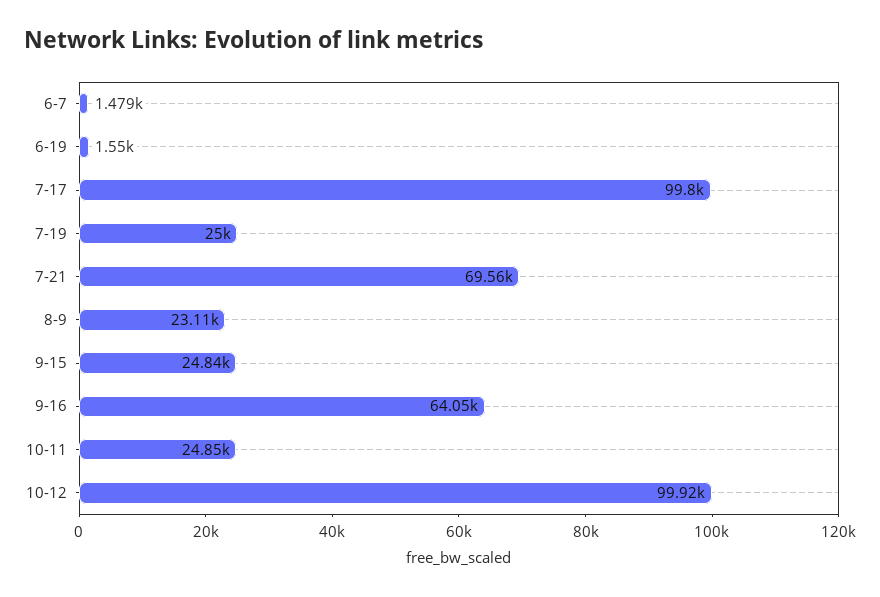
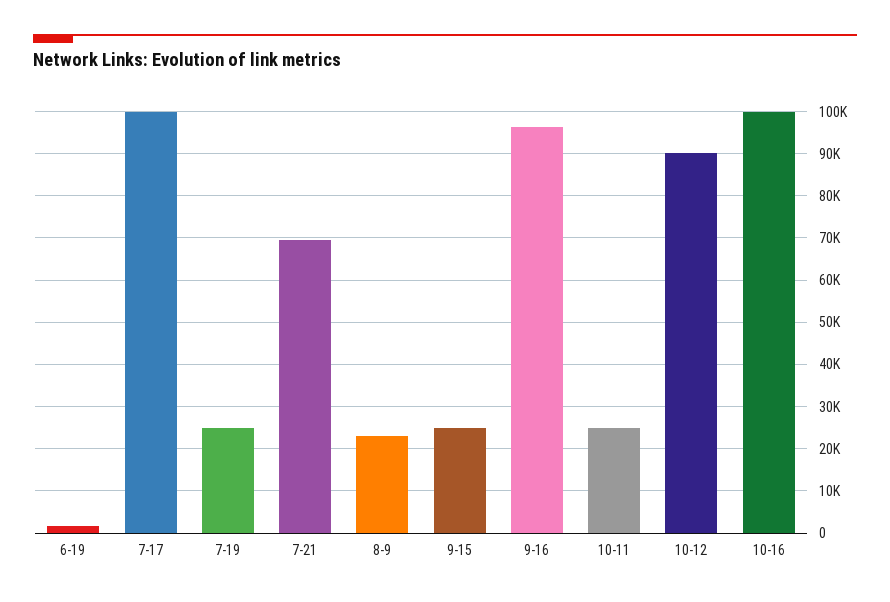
6-7: 1479 -> none
9-16: 64050 -> 96000
10-12: 99920 -> 90000
10-16: none -> 100000

